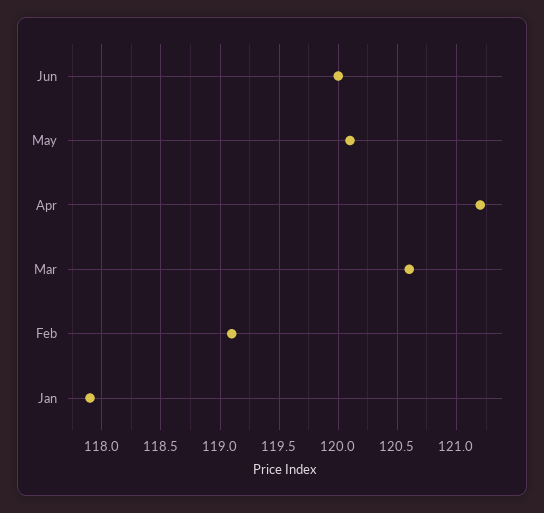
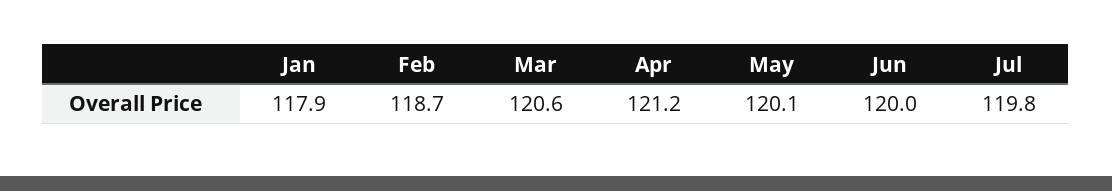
Feb: 119.1 -> 118.7
Jul: none -> 119.8

